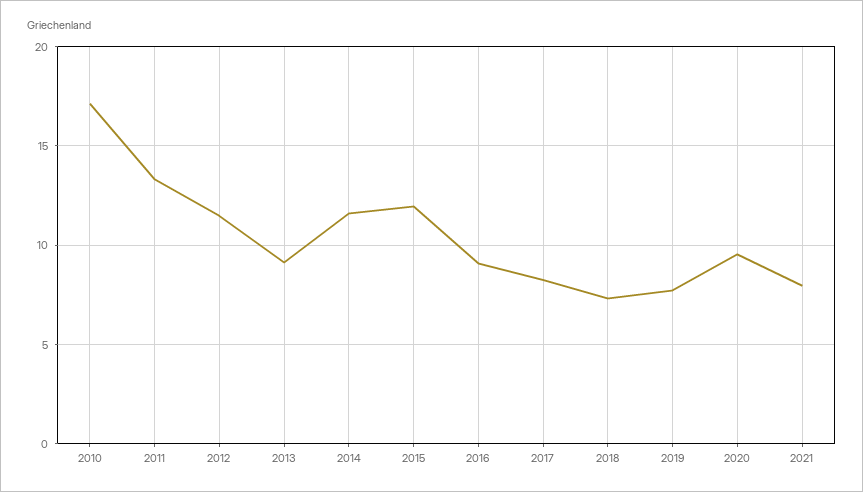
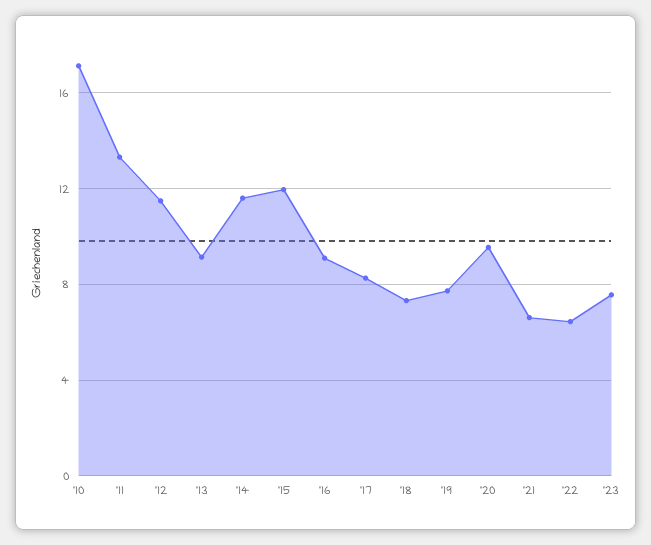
2021: 8 -> 6.5
'22: none -> 6.5
'23: none -> 7.5

